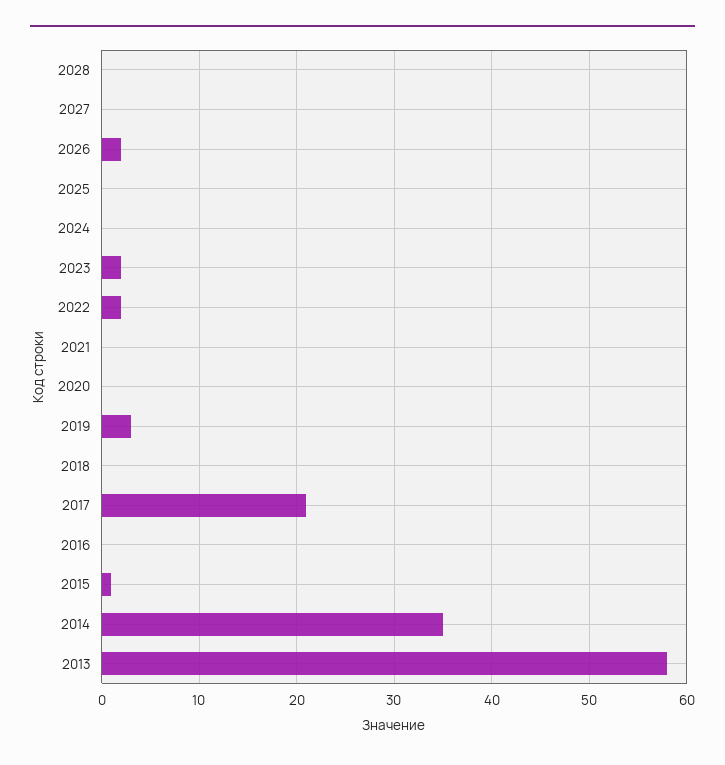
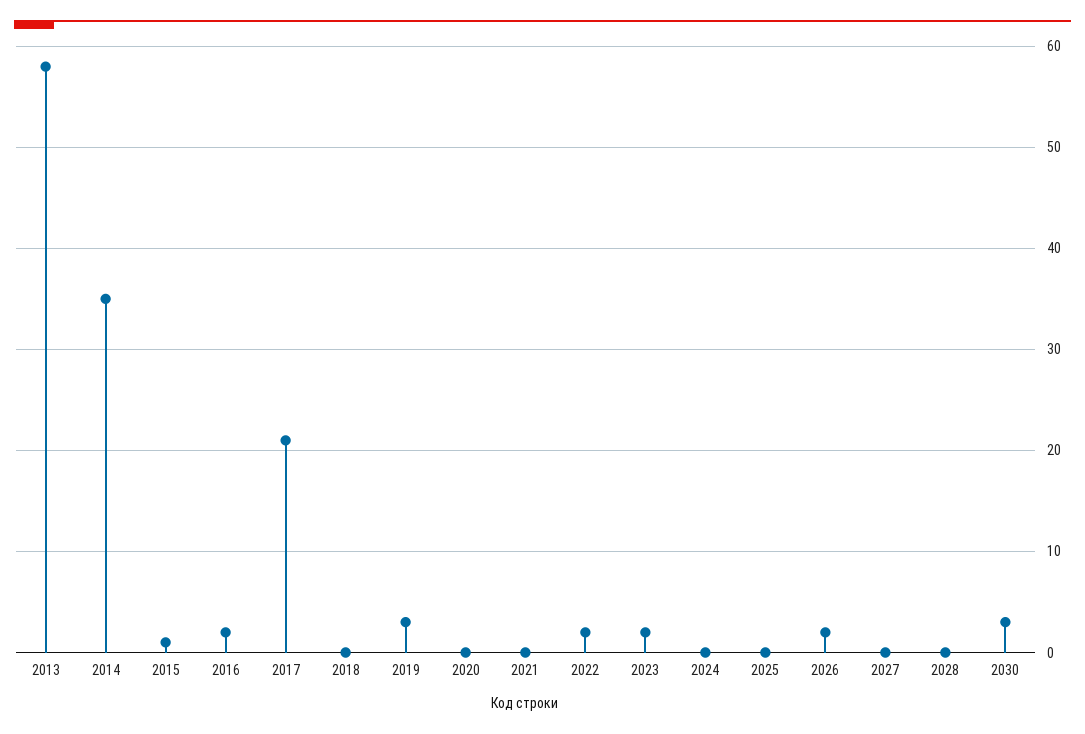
2016: 0 -> 2
2030: none -> 3

